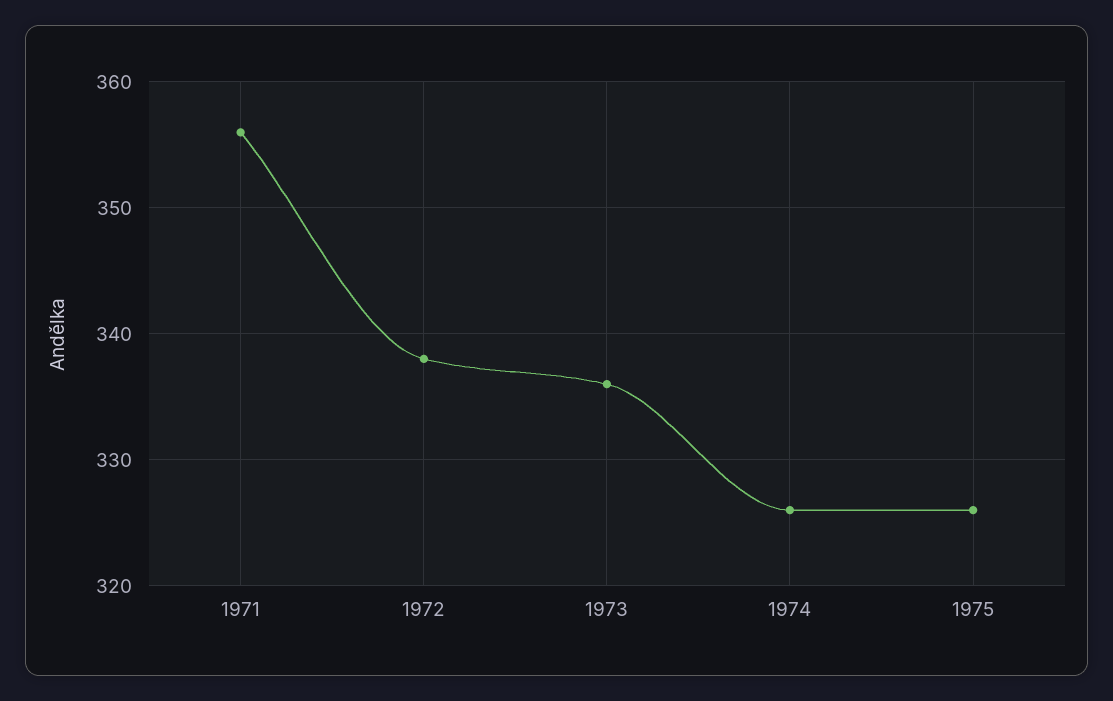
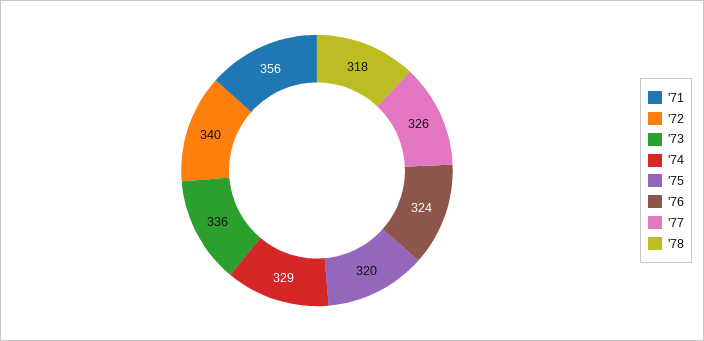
1972: 338 -> 340
1974: 326 -> 329
1975: 326 -> 320
'76: none -> 324
'77: none -> 326
'78: none -> 318

